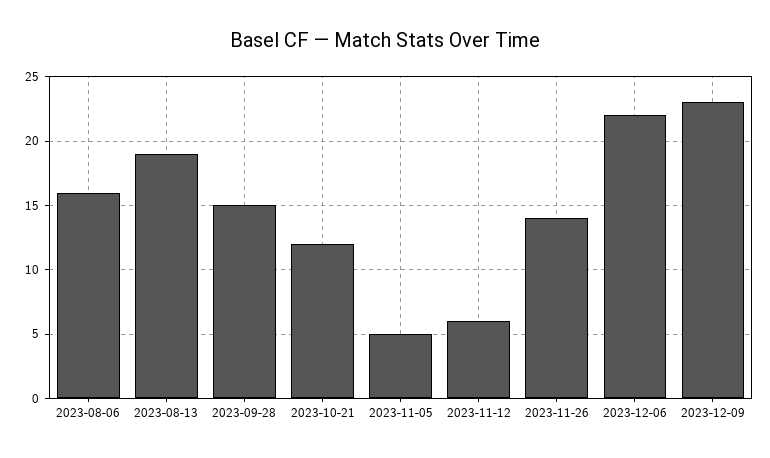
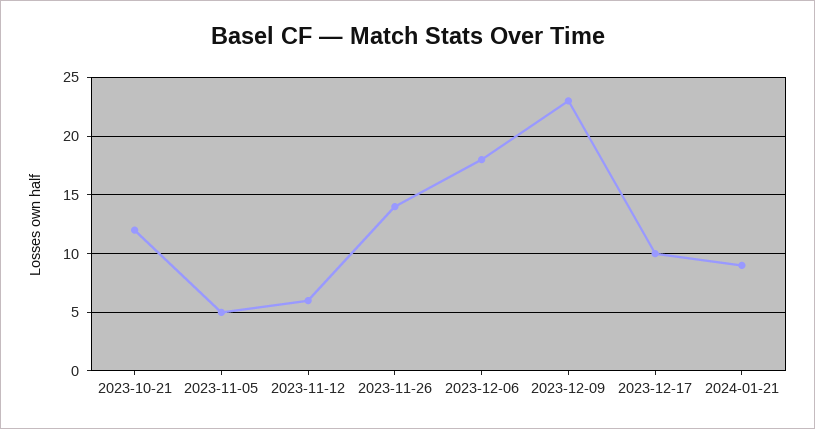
2023-08-06: 16 -> none
2023-08-13: 19 -> none
2023-09-28: 15 -> none
2023-12-06: 22 -> 18
2023-12-17: none -> 10
2024-01-21: none -> 9

